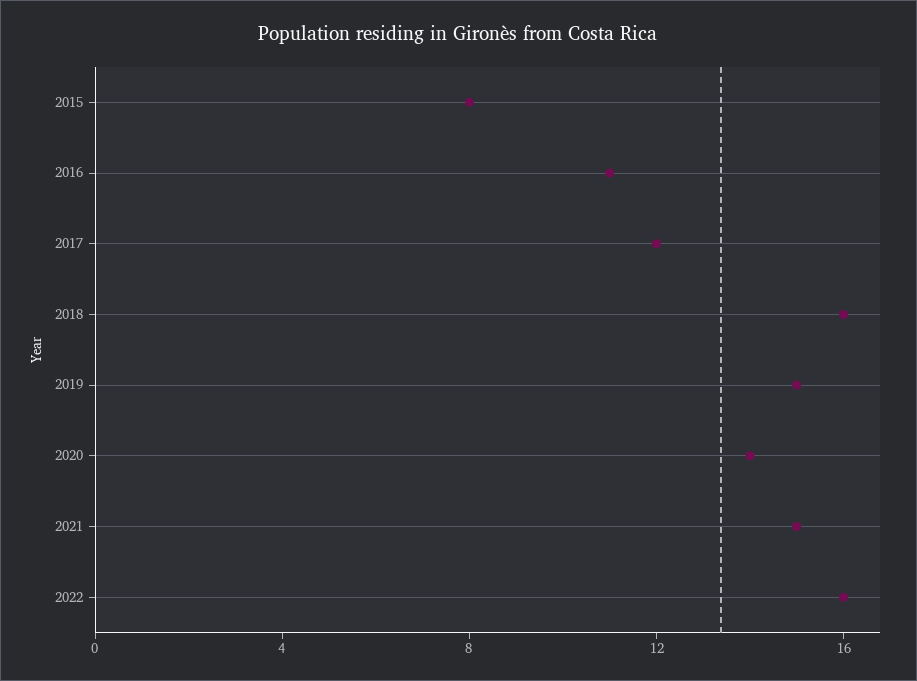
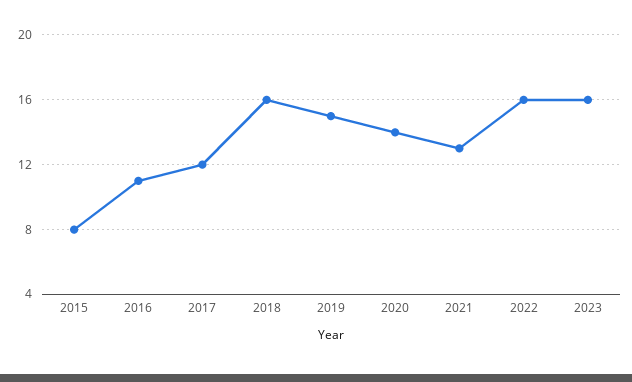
2021: 15 -> 13
2023: none -> 16

